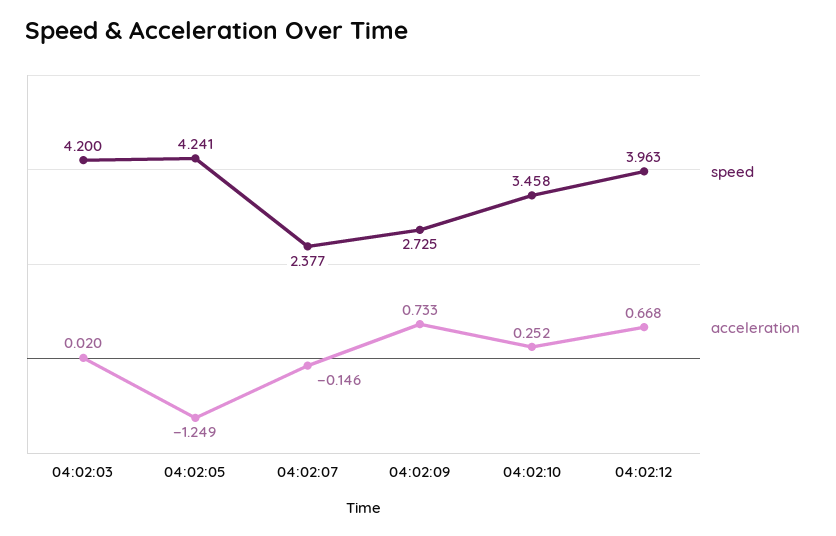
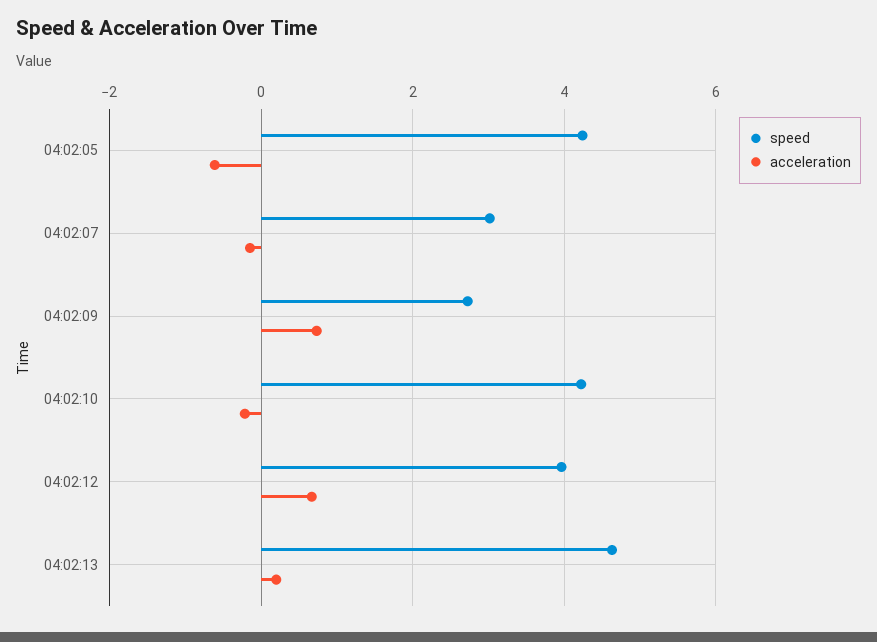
speed, 04:02:03: 4.2 -> none
acceleration, 04:02:03: 0.02 -> none
acceleration, 04:02:05: -1.249 -> -0.6
speed, 04:02:07: 2.377 -> 3
speed, 04:02:10: 3.458 -> 4.2
acceleration, 04:02:10: 0.252 -> -0.2
speed, 04:02:13: none -> 4.6
acceleration, 04:02:13: none -> 0.2

